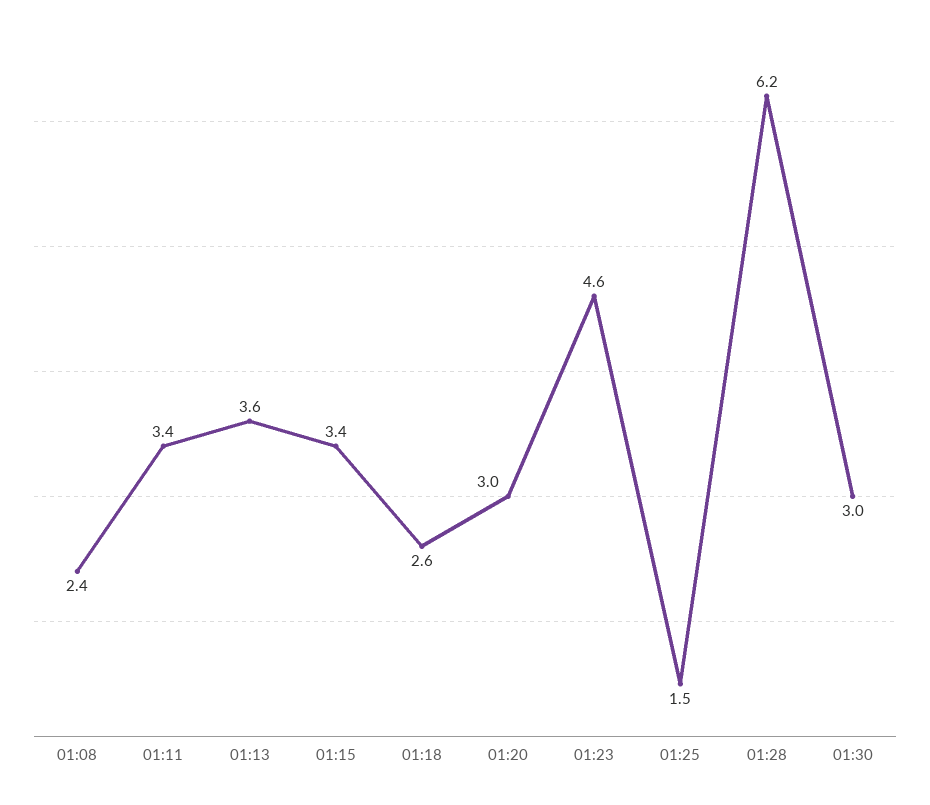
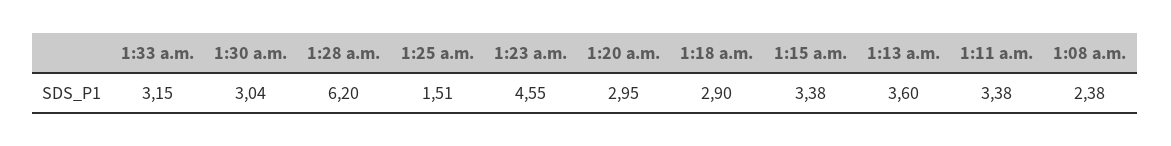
01:18: 2.6 -> 2.9
1:33 a.m.: none -> 3.15

